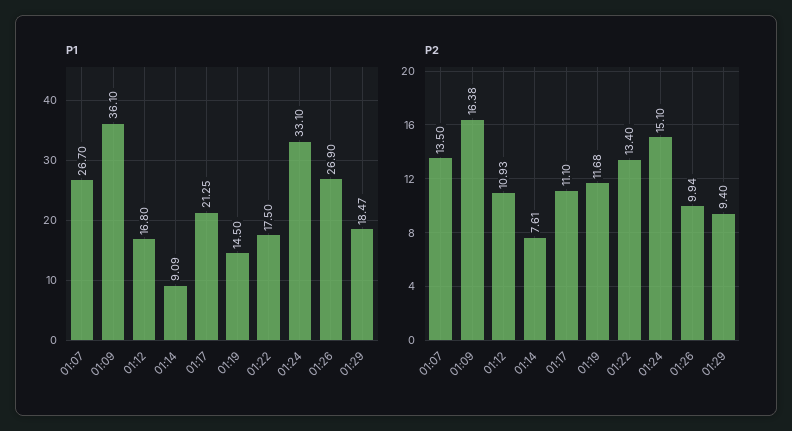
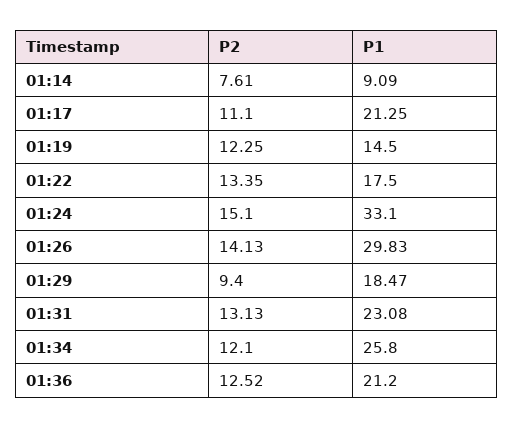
P1, 01:07: 26.7 -> none
P1, 01:09: 36.1 -> none
P1, 01:12: 16.8 -> none
P1, 01:26: 26.9 -> 29.83
P2, 01:07: 13.5 -> none
P2, 01:09: 16.38 -> none
P2, 01:12: 10.93 -> none
P2, 01:19: 11.68 -> 12.25
P2, 01:22: 13.4 -> 13.35
P2, 01:26: 9.94 -> 14.13
P2, 01:31: none -> 13.13
P1, 01:31: none -> 23.08
P2, 01:34: none -> 12.1
P1, 01:34: none -> 25.8
P2, 01:36: none -> 12.52
P1, 01:36: none -> 21.2

